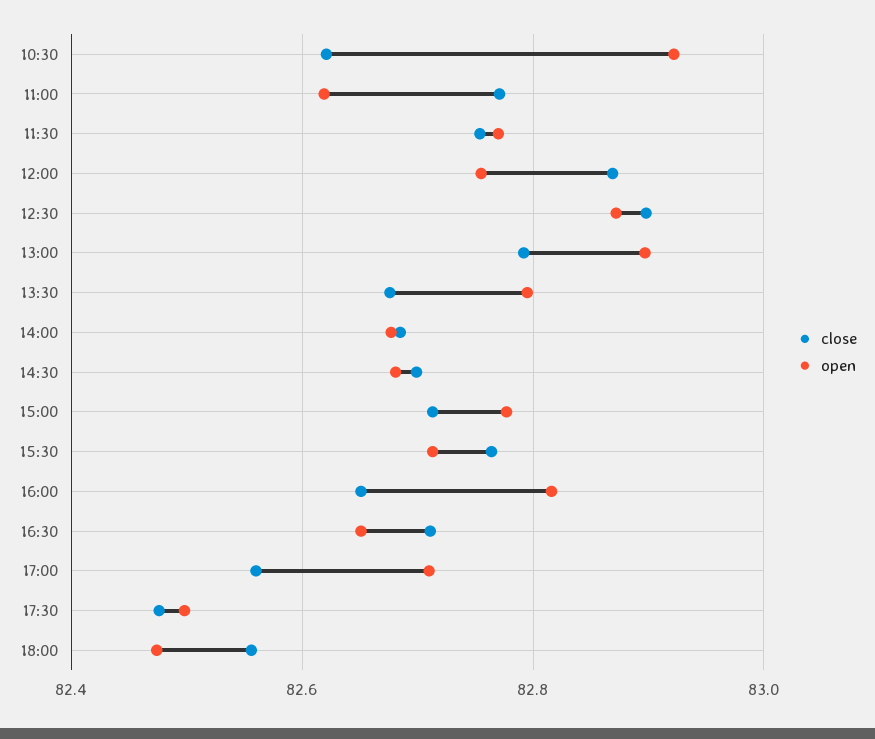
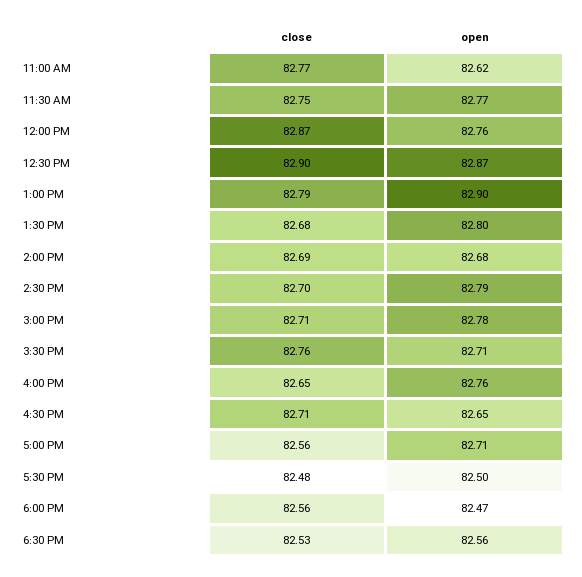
close, 10:30: 82.62 -> none
open, 10:30: 82.92 -> none
open, 14:30: 82.68 -> 82.79
open, 16:00: 82.82 -> 82.76
close, 6:30 PM: none -> 82.53
open, 6:30 PM: none -> 82.56

